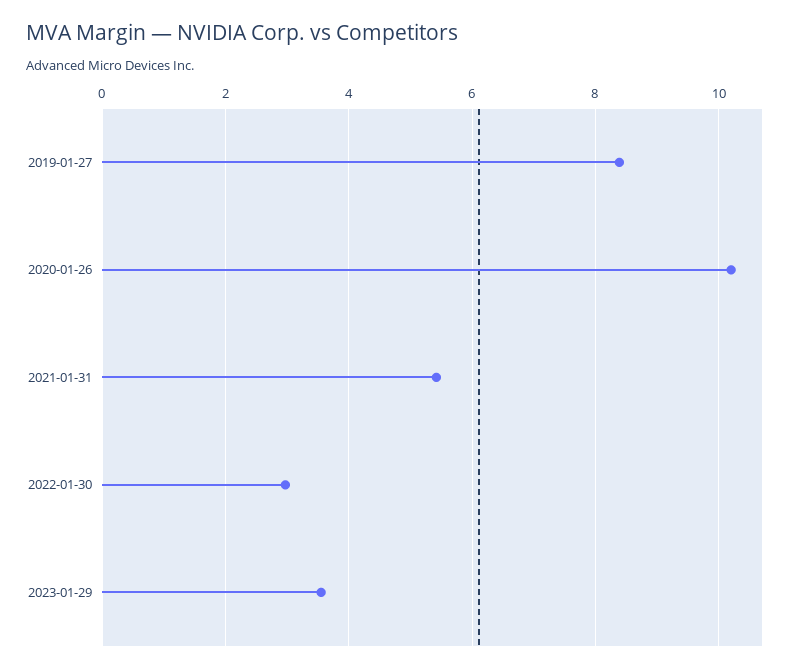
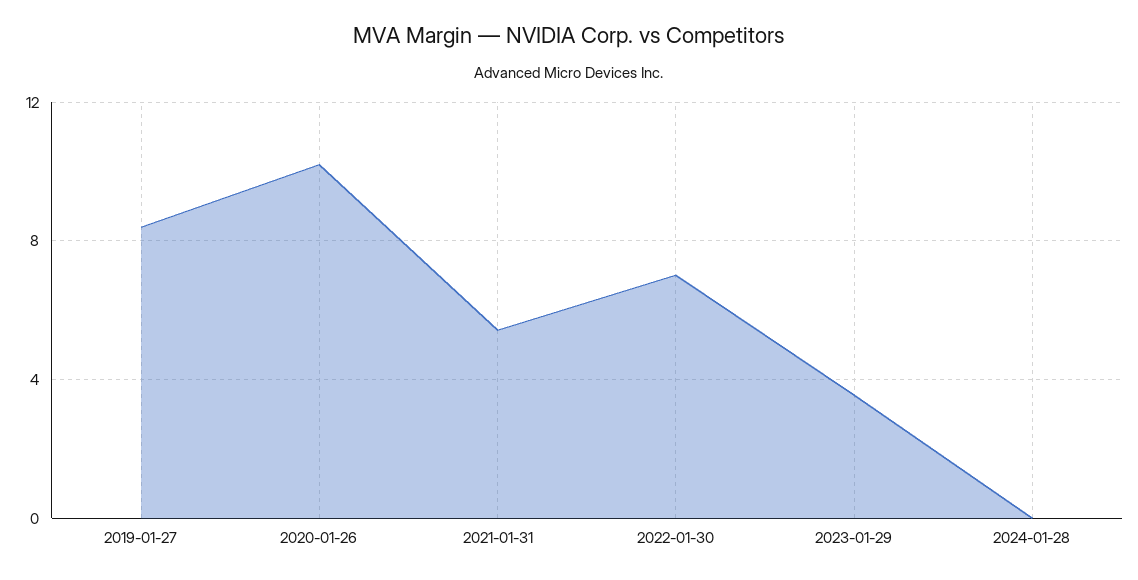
2022-01-30: 3 -> 7
2024-01-28: none -> 0

